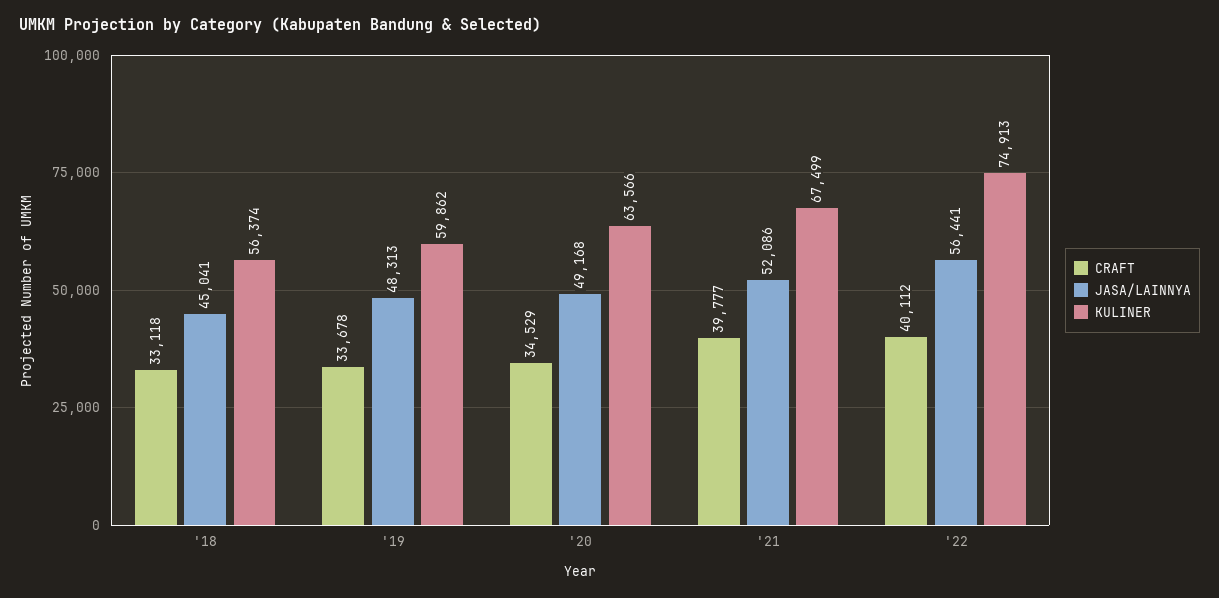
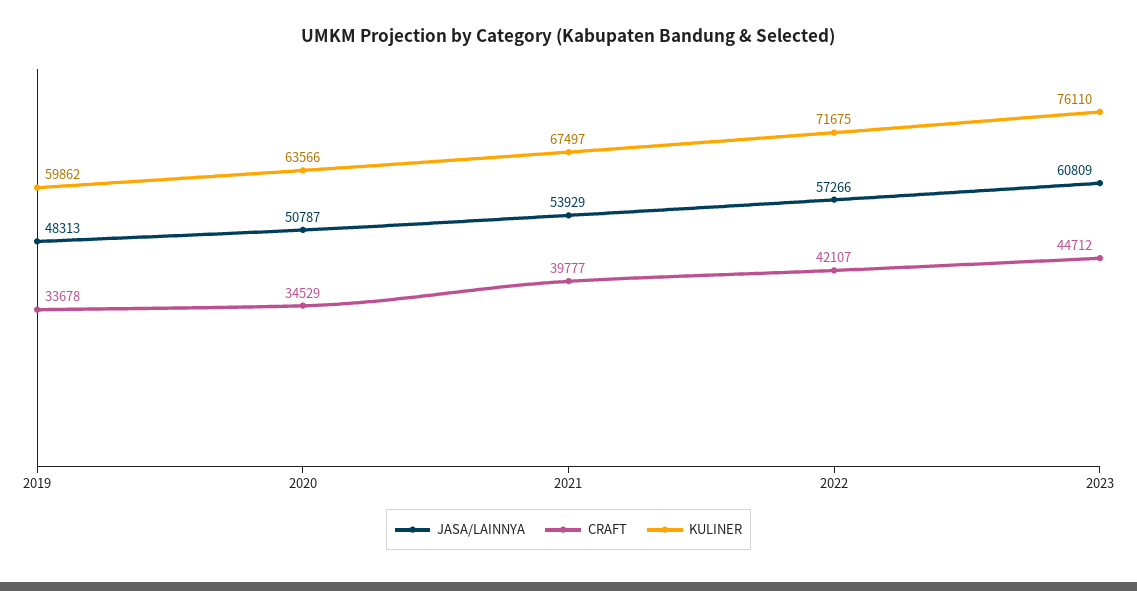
CRAFT, '18: 33118 -> none
JASA/LAINNYA, '18: 45041 -> none
KULINER, '18: 56374 -> none
JASA/LAINNYA, '20: 49168 -> 50787
JASA/LAINNYA, '21: 52086 -> 53929
KULINER, '21: 67499 -> 67497
CRAFT, '22: 40112 -> 42107
JASA/LAINNYA, '22: 56441 -> 57266
KULINER, '22: 74913 -> 71675
JASA/LAINNYA, 2023: none -> 60809
CRAFT, 2023: none -> 44712
KULINER, 2023: none -> 76110

